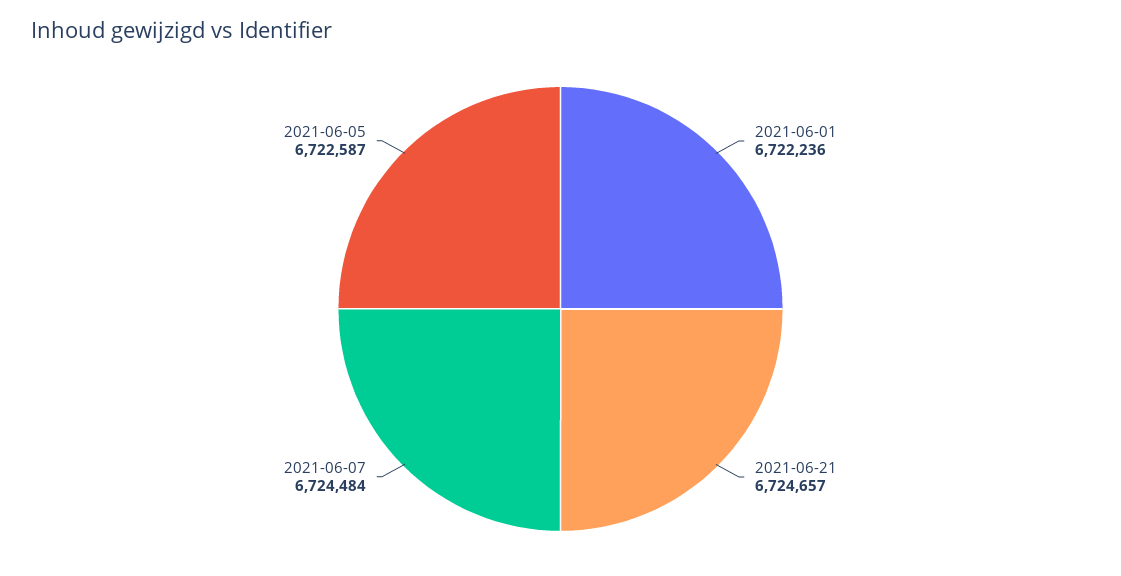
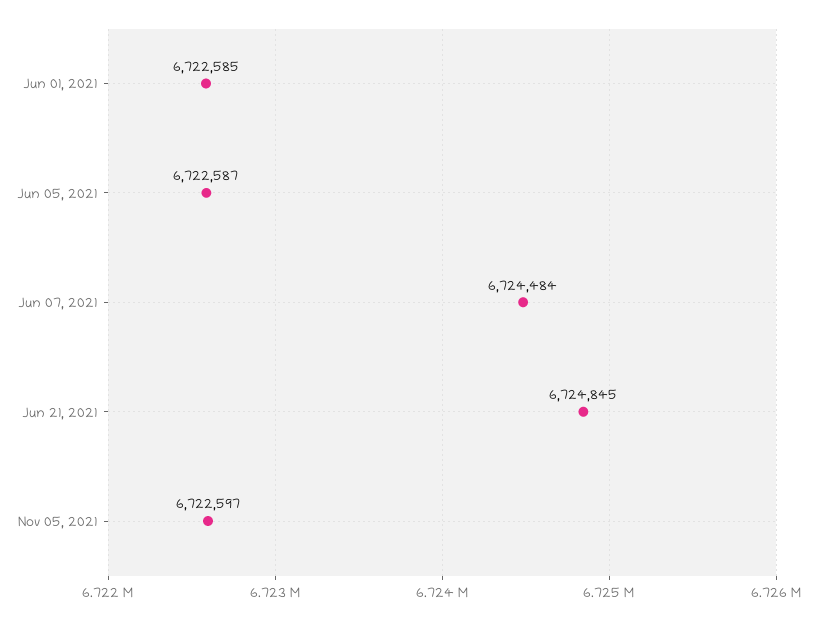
2021-06-01: 6722236 -> 6722585
2021-06-21: 6724657 -> 6724845
Nov 05, 2021: none -> 6722597

